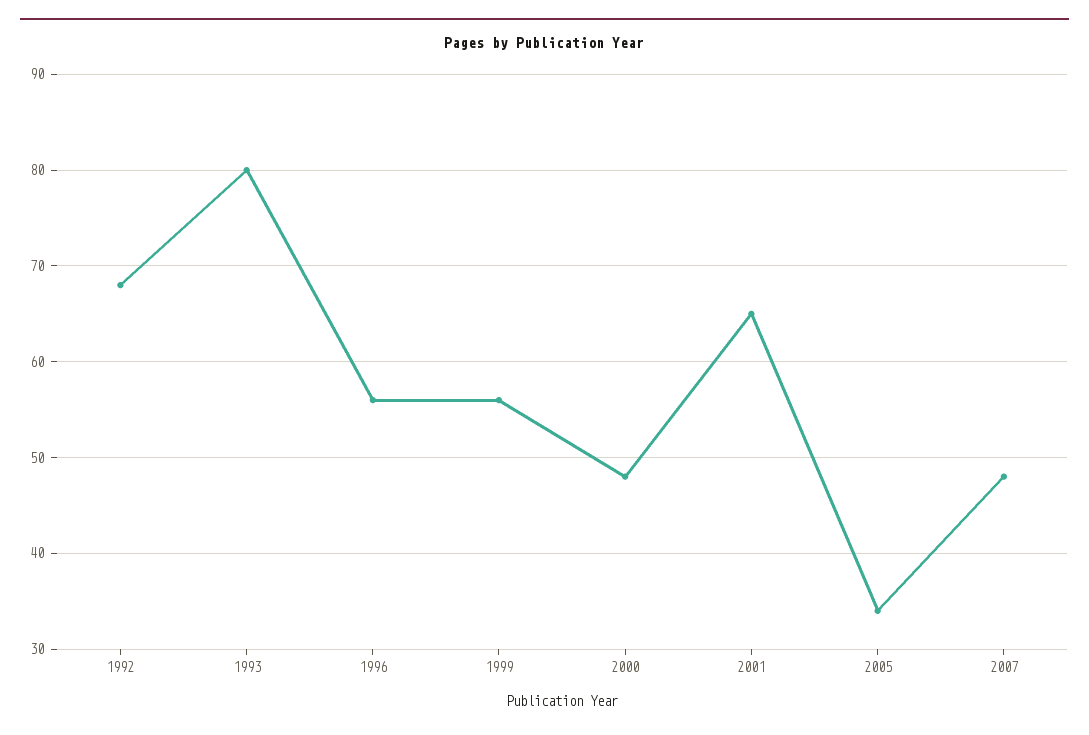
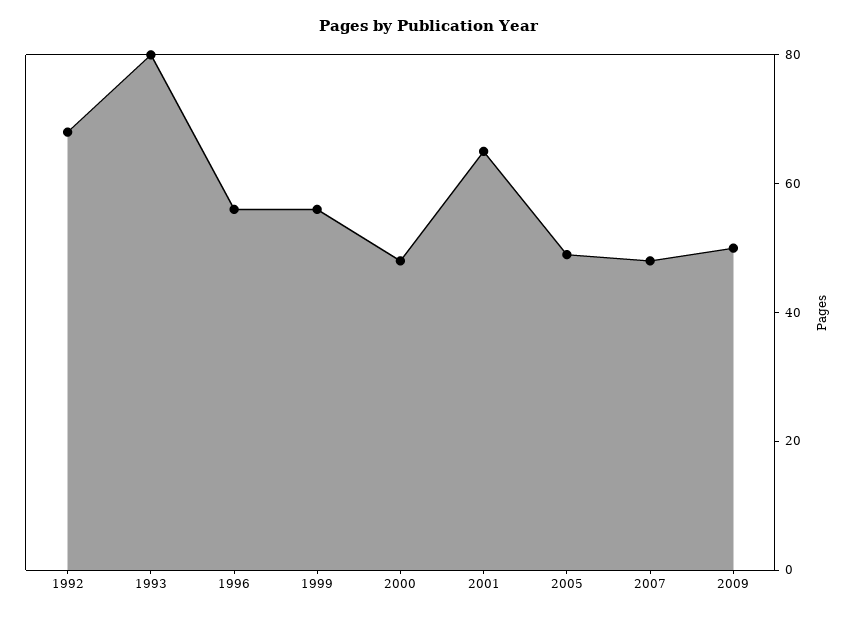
2005: 34 -> 50
2009: none -> 50

